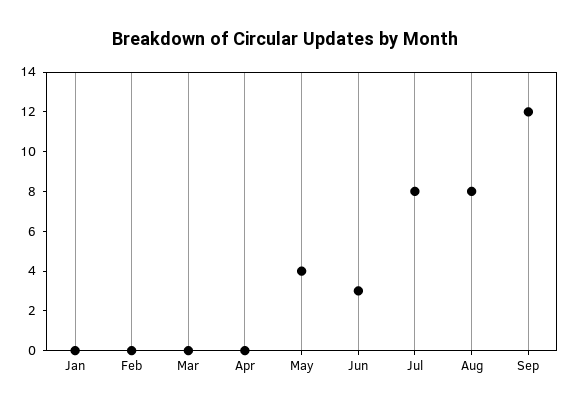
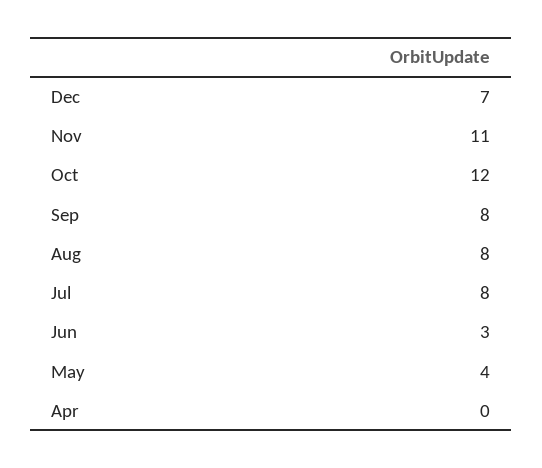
Jan: 0 -> none
Feb: 0 -> none
Mar: 0 -> none
Sep: 12 -> 8
Dec: none -> 7
Nov: none -> 11
Oct: none -> 12

